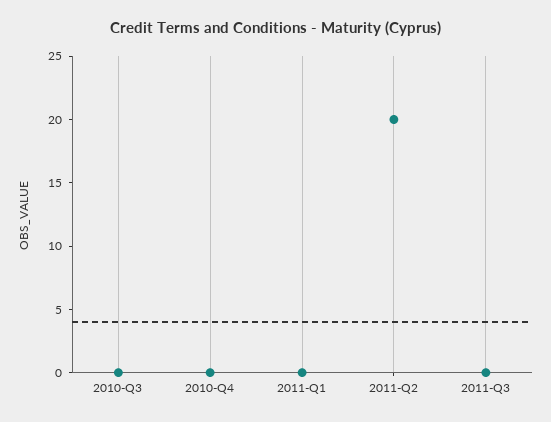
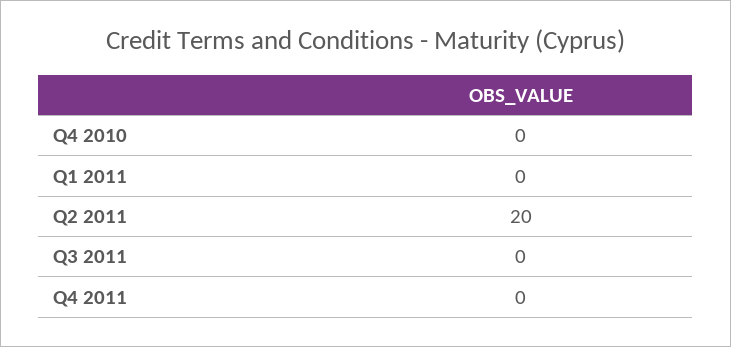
2010-Q3: 0 -> none
Q4 2011: none -> 0

